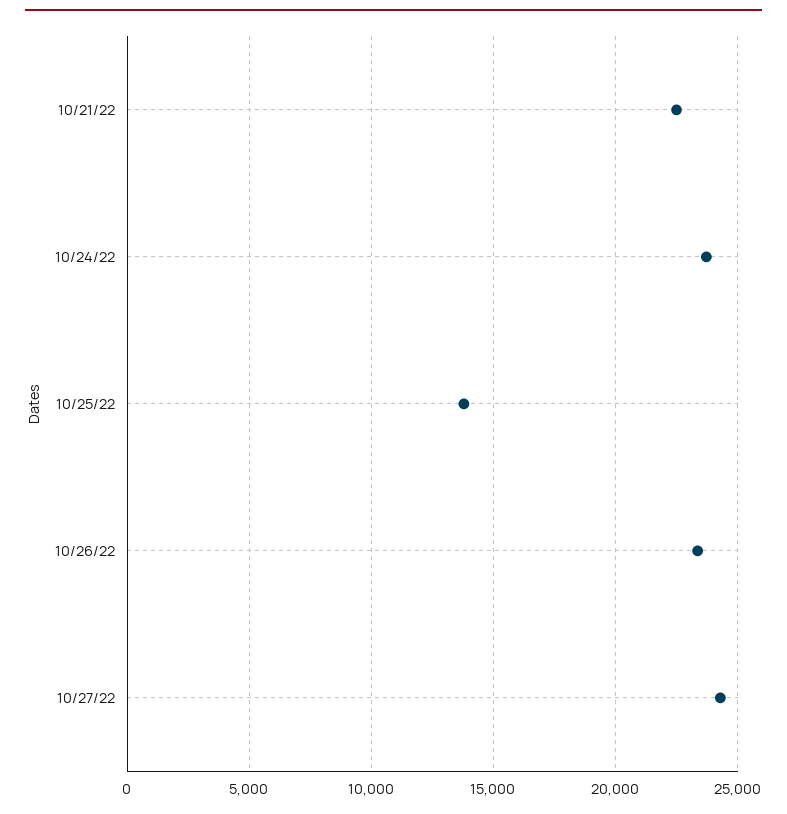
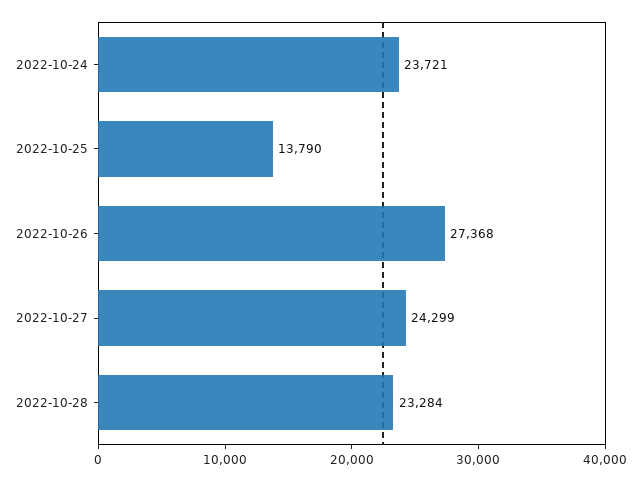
10/21/22: 22500 -> none
10/26/22: 23500 -> 27368
2022-10-28: none -> 23284

